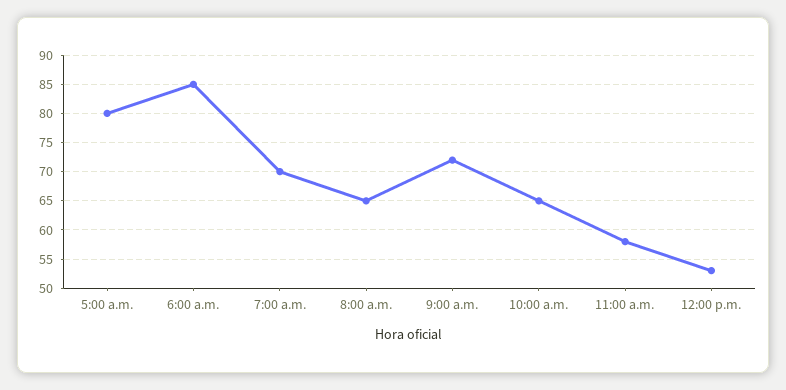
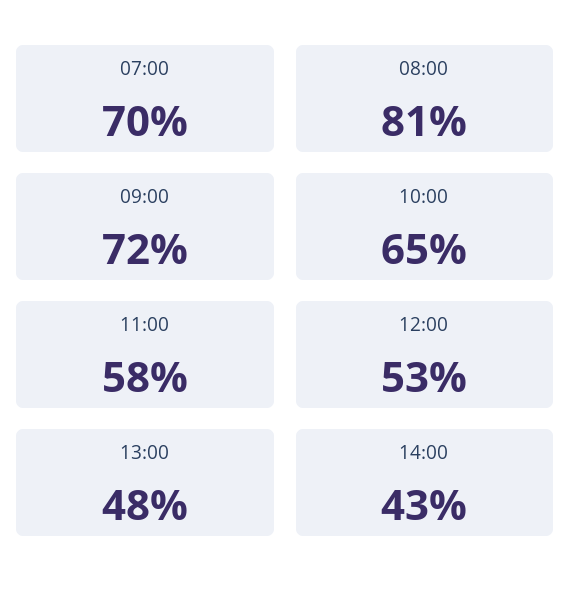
5:00 a.m.: 80 -> none
6:00 a.m.: 85 -> none
8:00 a.m.: 65 -> 81
13:00: none -> 48
14:00: none -> 43

